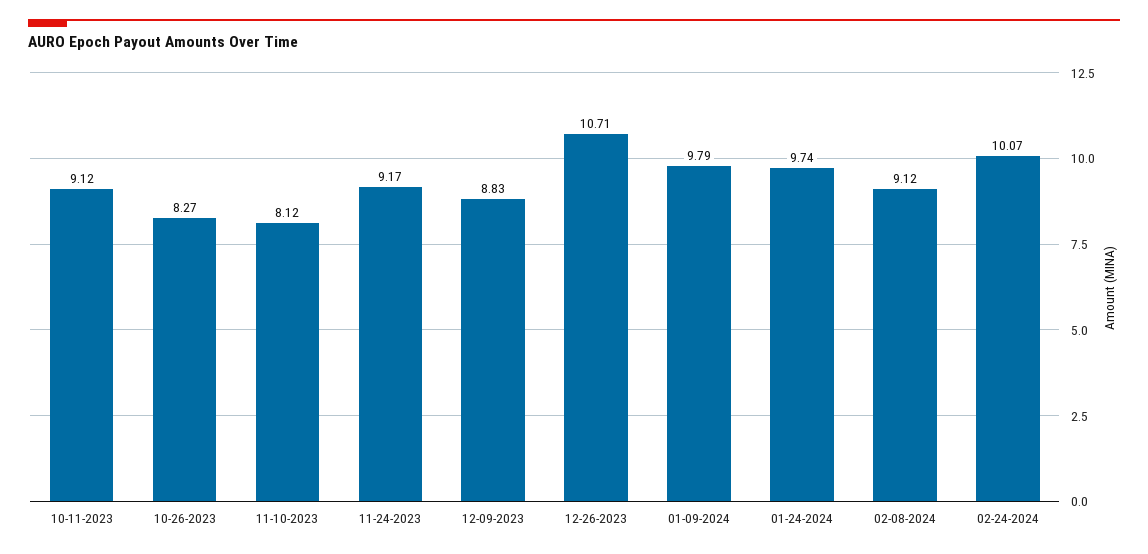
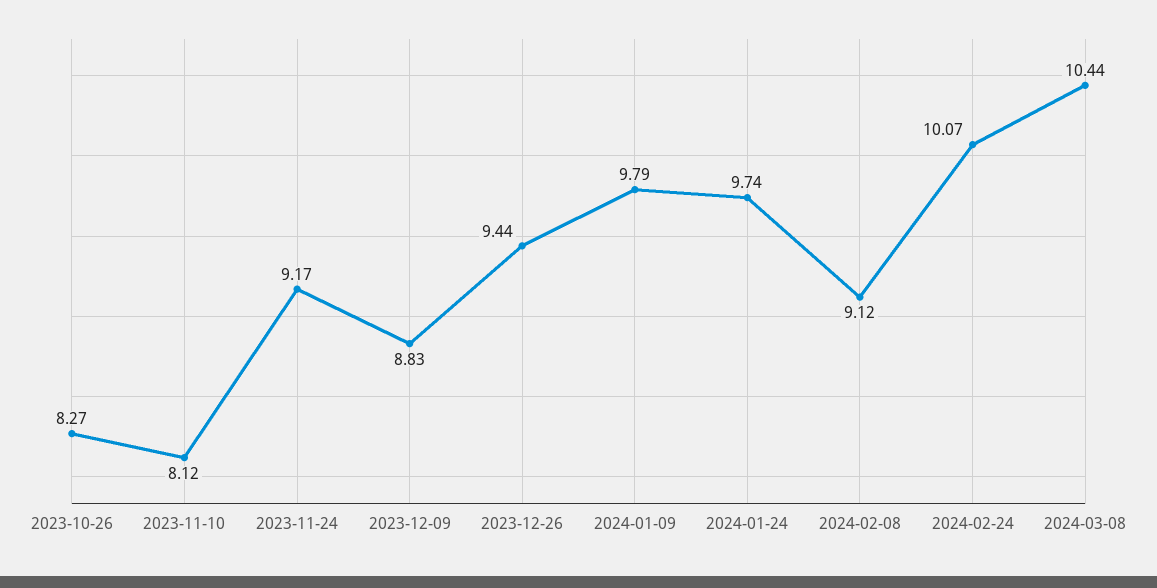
10-11-2023: 9.12 -> none
12-26-2023: 10.71 -> 9.44
2024-03-08: none -> 10.44

